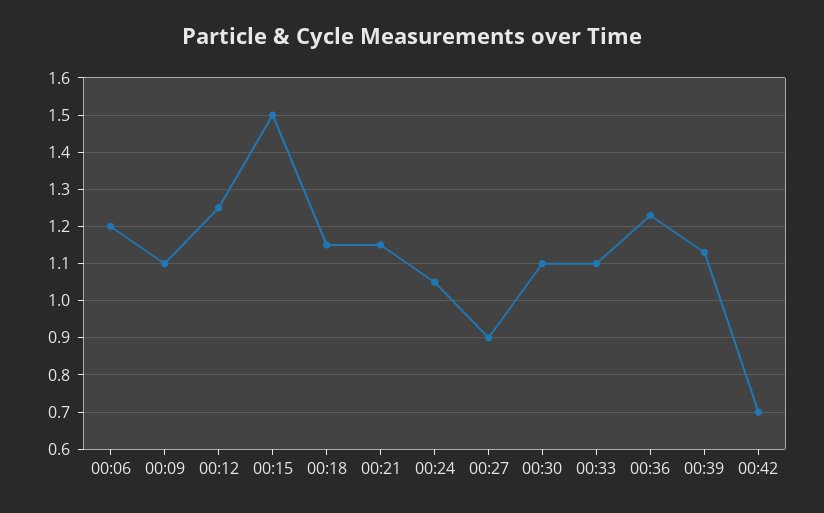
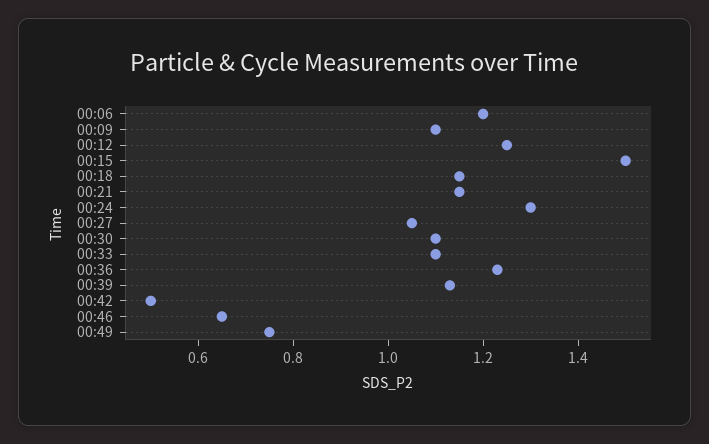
00:24: 1.05 -> 1.3
00:27: 0.9 -> 1.05
00:42: 0.7 -> 0.5
00:46: none -> 0.65
00:49: none -> 0.75

